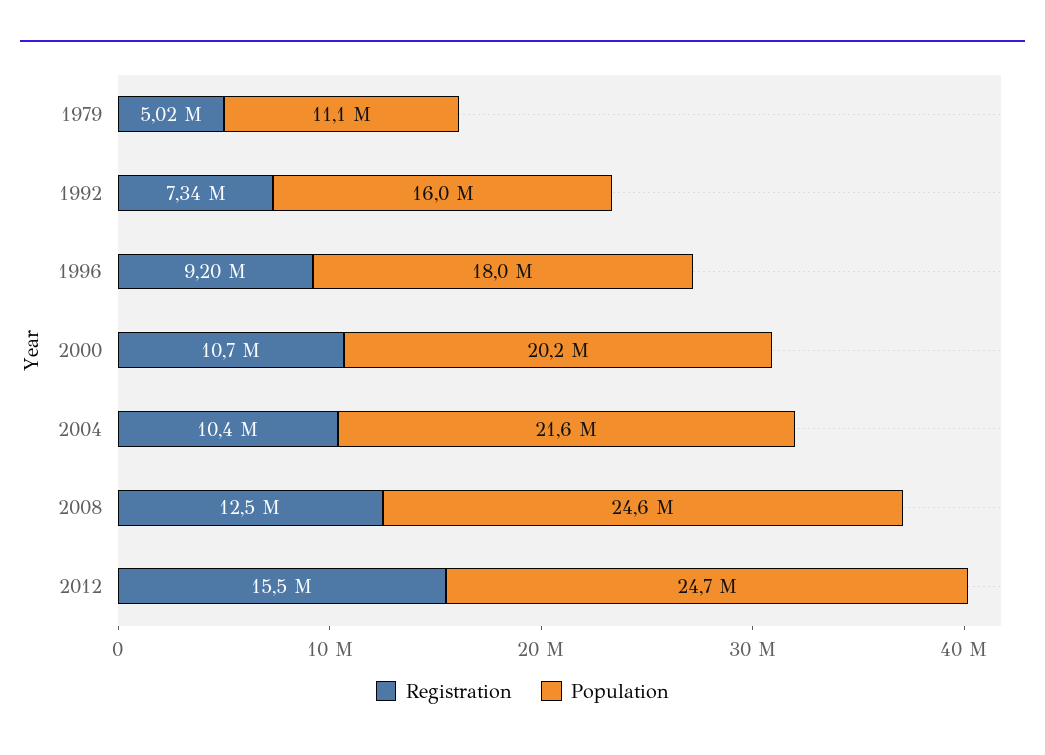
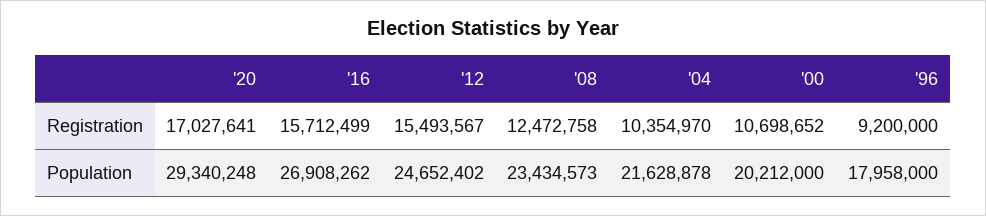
Registration, 1979: 5020000 -> none
Population, 1979: 11100000 -> none
Registration, 1992: 7340000 -> none
Population, 1992: 16000000 -> none
Population, 2008: 24600000 -> 23434573
Registration, '20: none -> 17027641
Registration, '16: none -> 15712499
Population, '20: none -> 29340248
Population, '16: none -> 26908262

